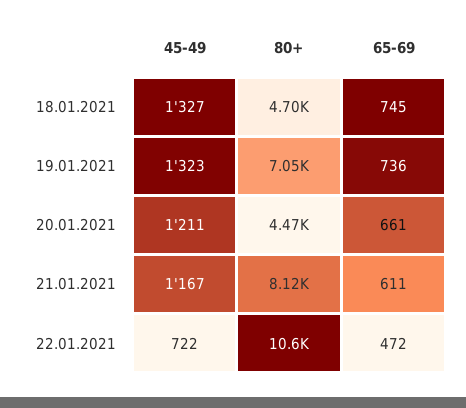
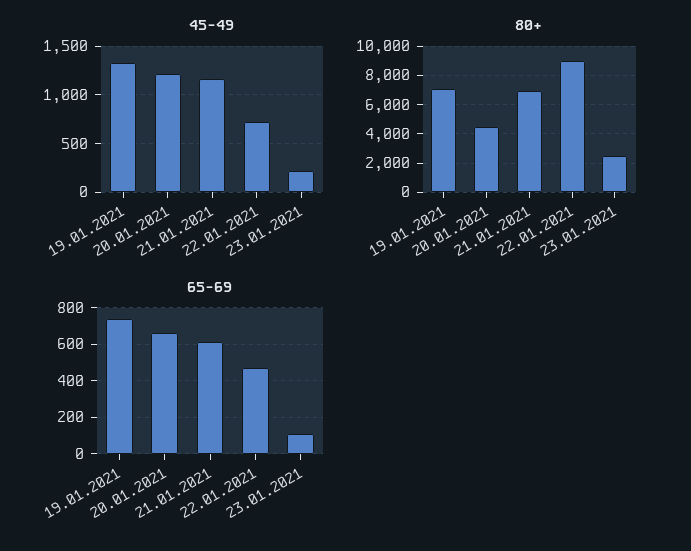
45-49, 18.01.2021: 1327 -> none
80+, 18.01.2021: 4700 -> none
65-69, 18.01.2021: 745 -> none
80+, 21.01.2021: 8120 -> 7000
80+, 22.01.2021: 10600 -> 9000
45-49, 23.01.2021: none -> 200
80+, 23.01.2021: none -> 2500
65-69, 23.01.2021: none -> 100

